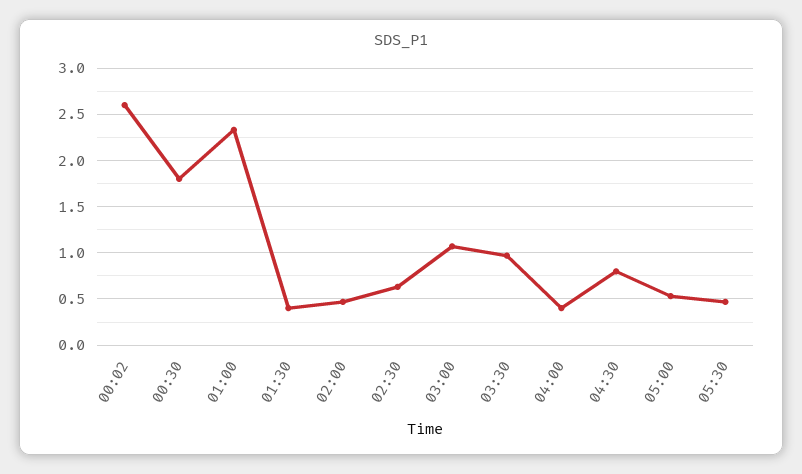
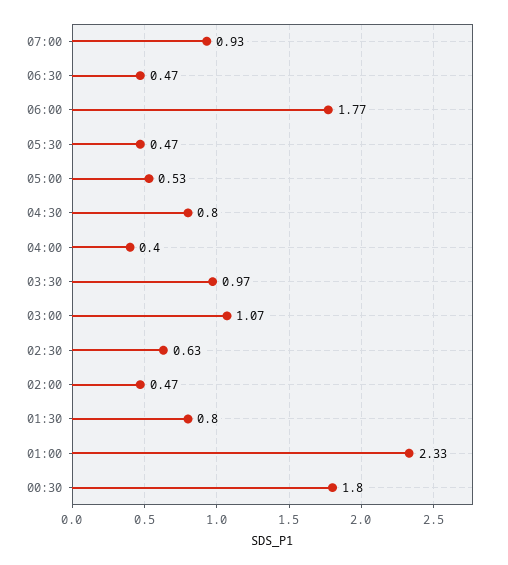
00:02: 2.6 -> none
01:30: 0.4 -> 0.8
07:00: none -> 0.93
06:30: none -> 0.47
06:00: none -> 1.77

